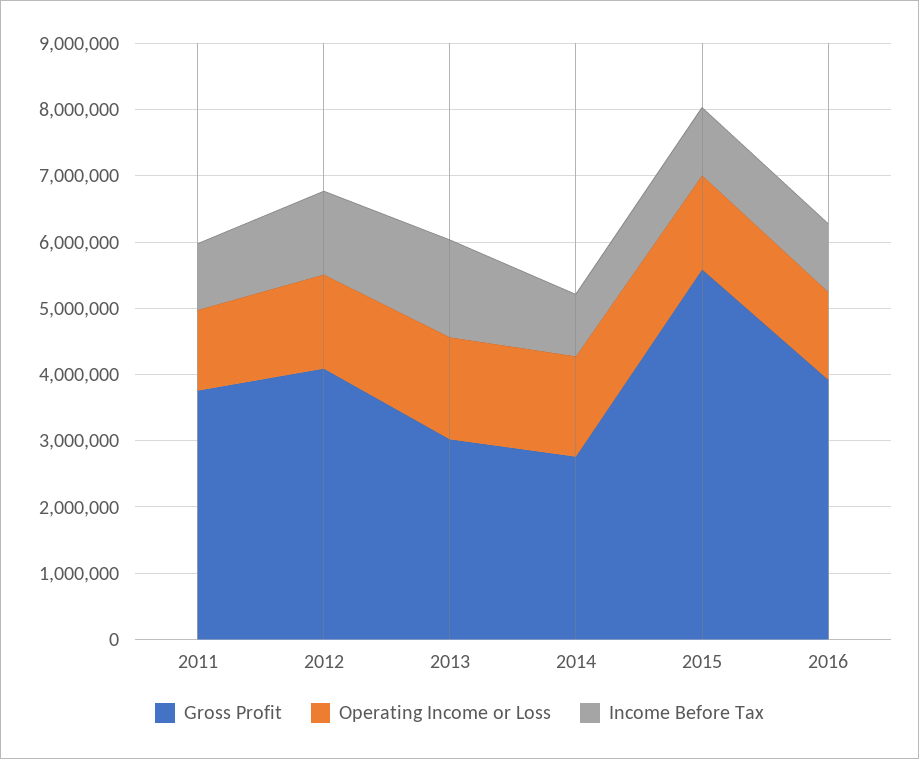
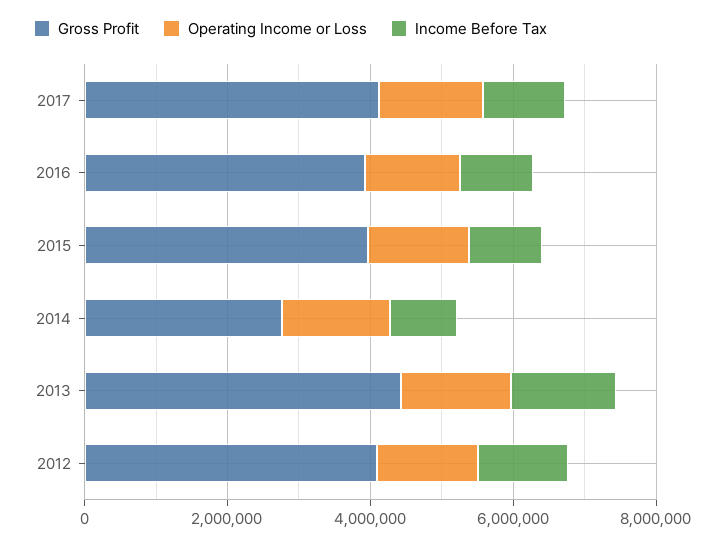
Gross Profit, 2011: 3800000 -> none
Operating Income or Loss, 2011: 1200000 -> none
Income Before Tax, 2011: 1000000 -> none
Gross Profit, 2013: 3000000 -> 4500000
Gross Profit, 2015: 5600000 -> 4000000
Gross Profit, 2017: none -> 4000000
Operating Income or Loss, 2017: none -> 1500000
Income Before Tax, 2017: none -> 1000000

